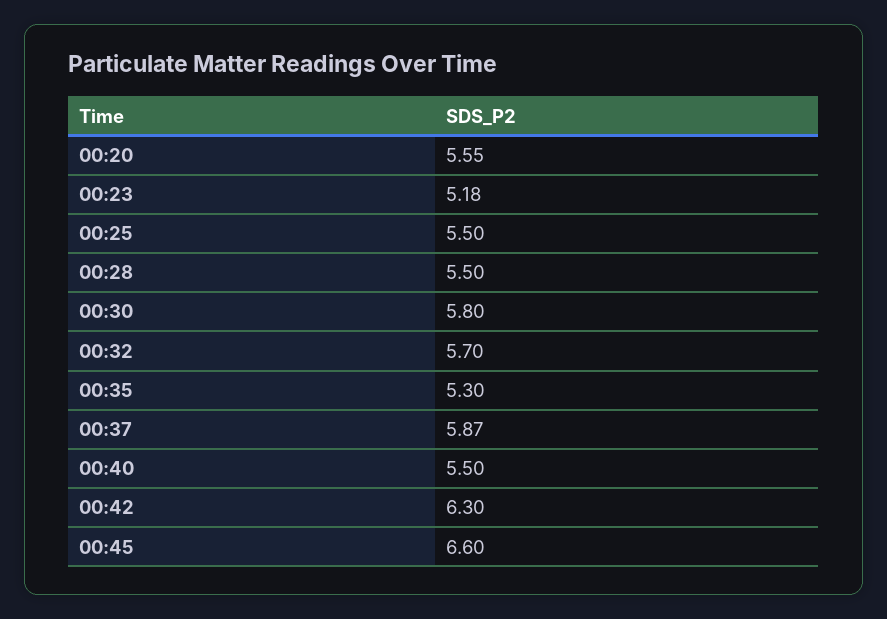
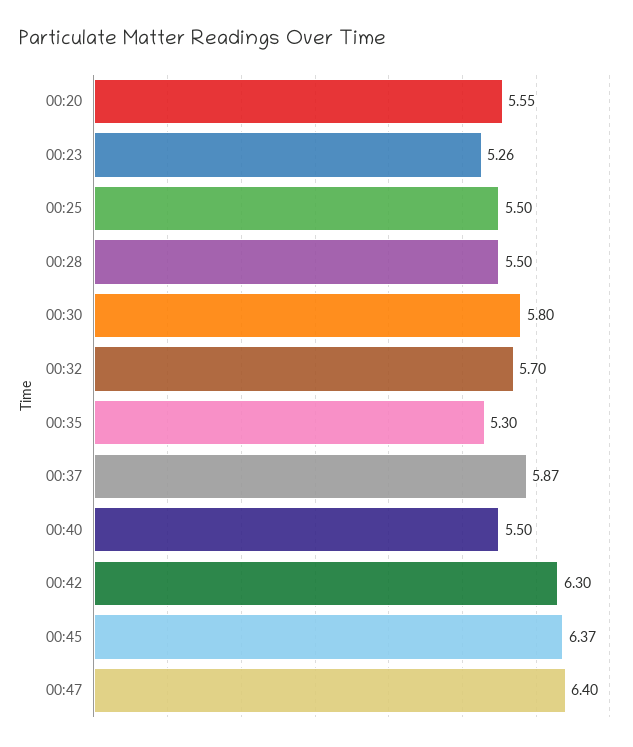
00:23: 5.18 -> 5.26
00:45: 6.6 -> 6.37
00:47: none -> 6.4

